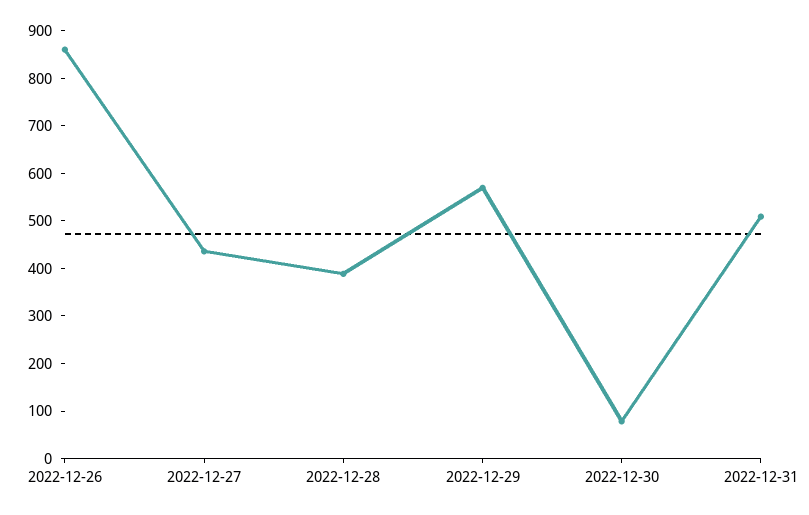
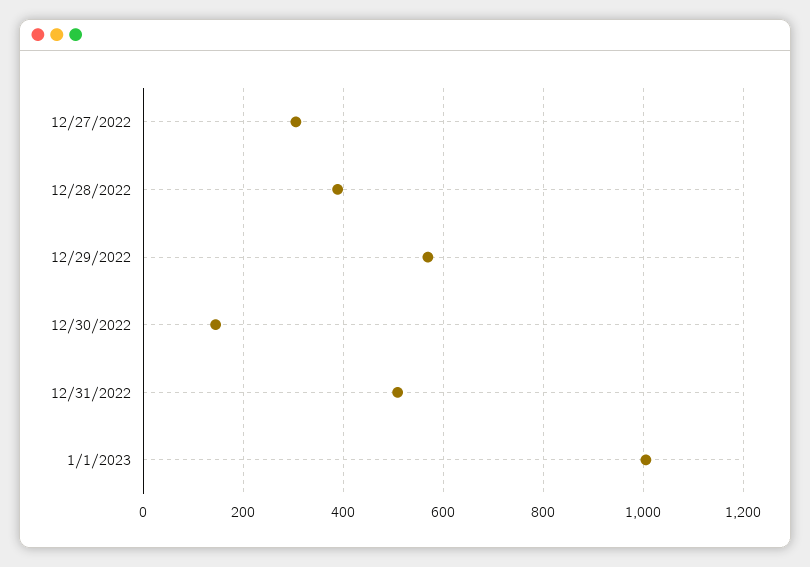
2022-12-26: 860 -> none
2022-12-27: 440 -> 300
2022-12-30: 80 -> 140
1/1/2023: none -> 1000

